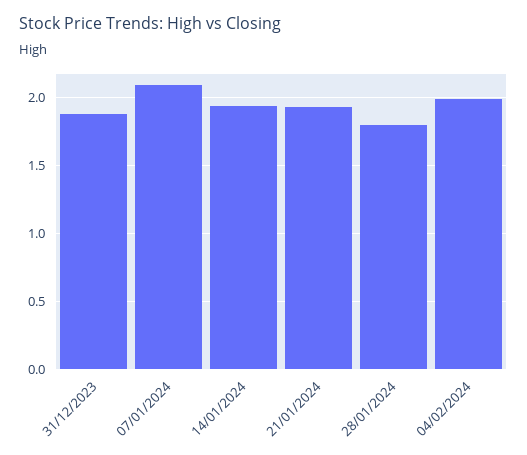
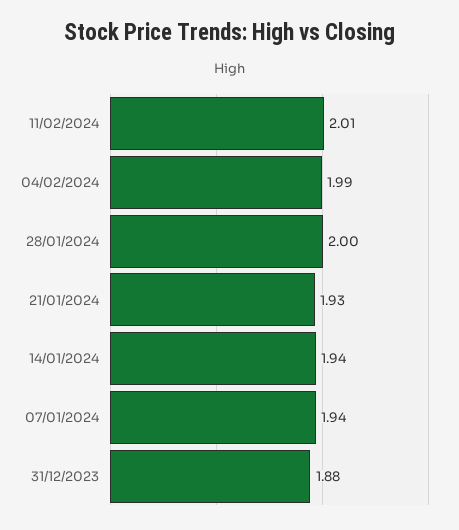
07/01/2024: 2.1 -> 1.94
28/01/2024: 1.8 -> 2
11/02/2024: none -> 2.01

